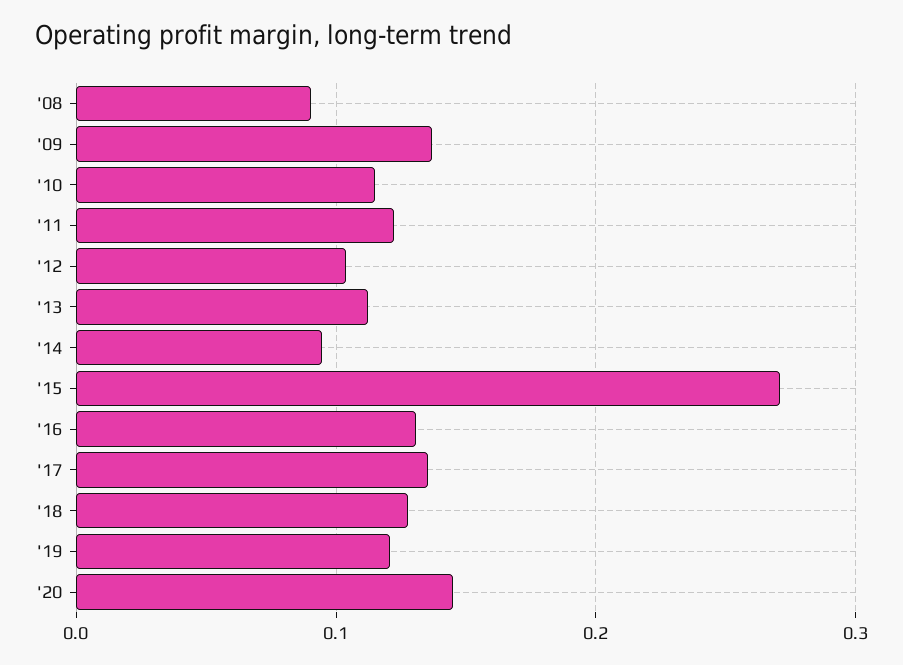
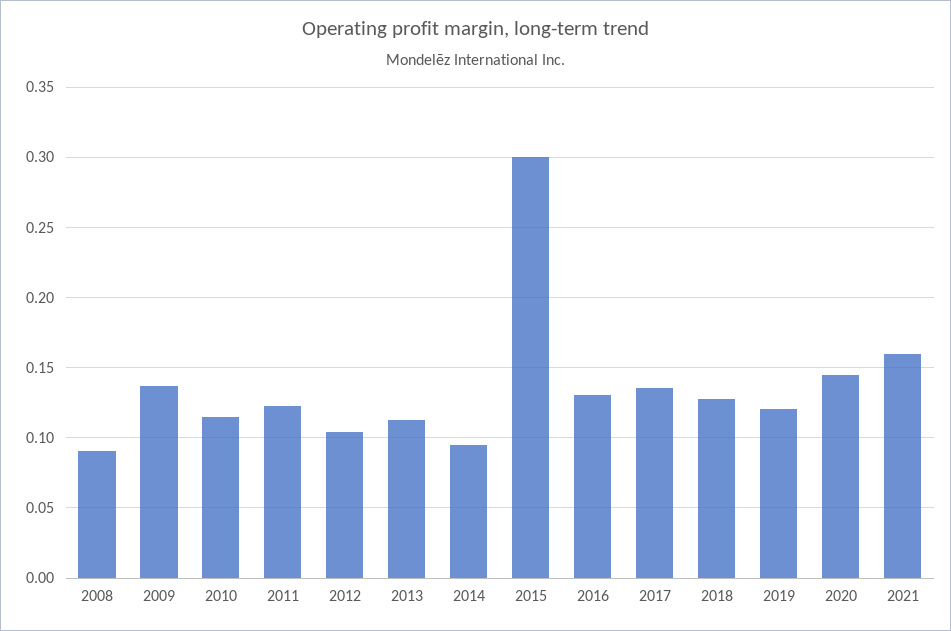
'15: 0.27 -> 0.3
2021: none -> 0.16

